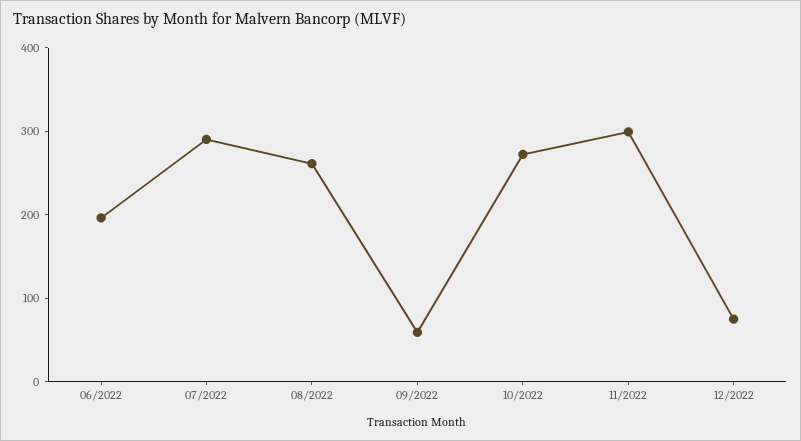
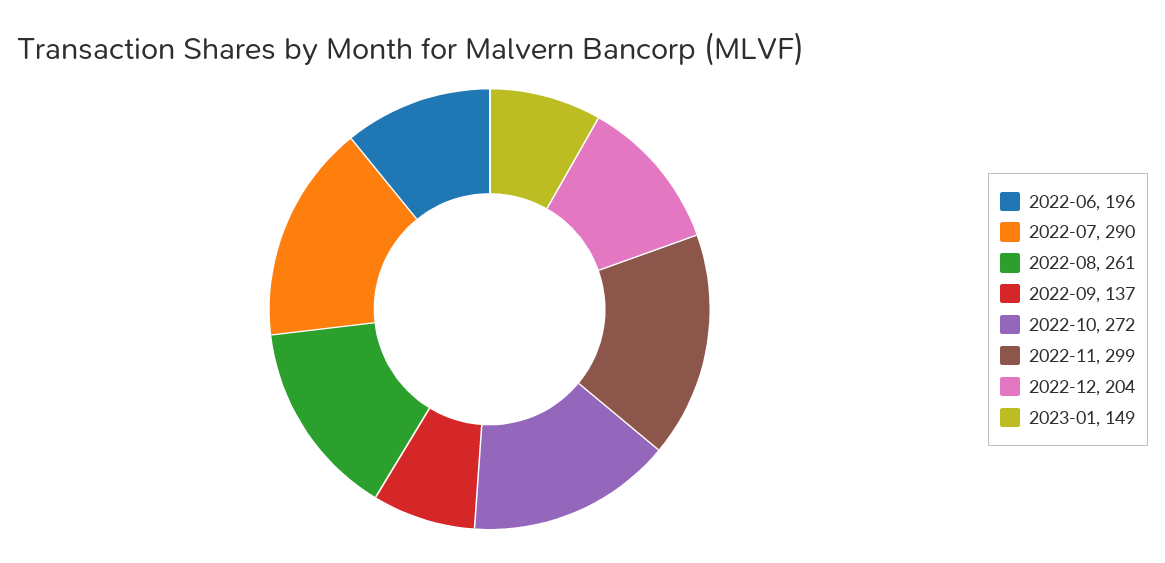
09/2022: 60 -> 137
12/2022: 80 -> 204
2023-01: none -> 149

